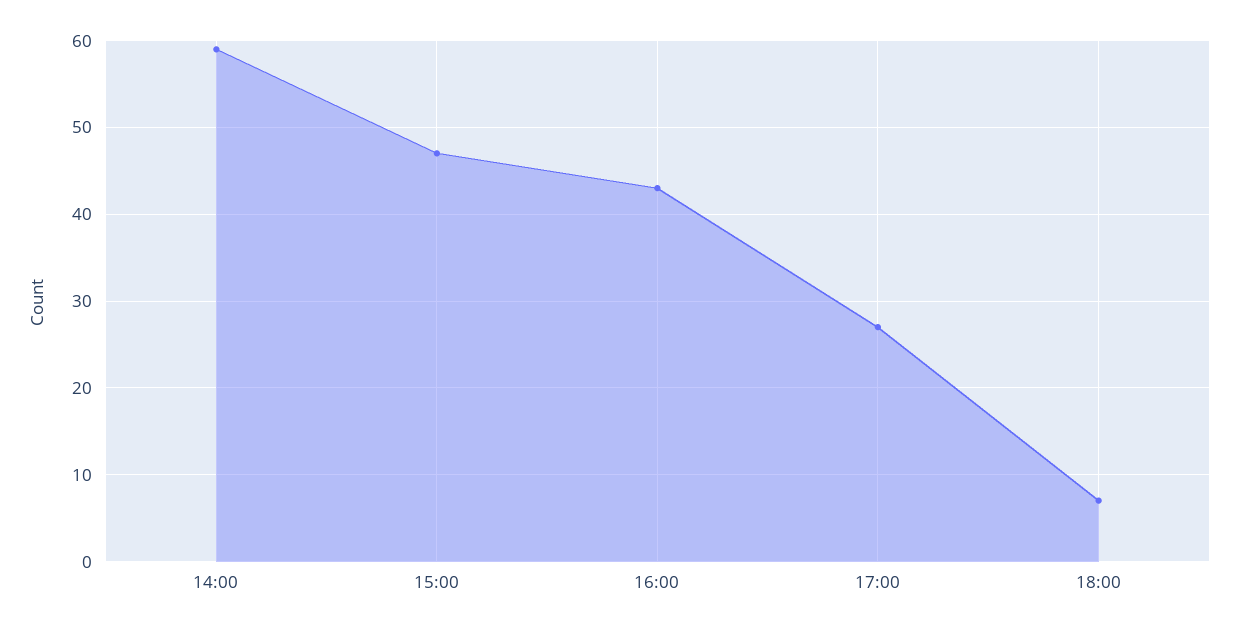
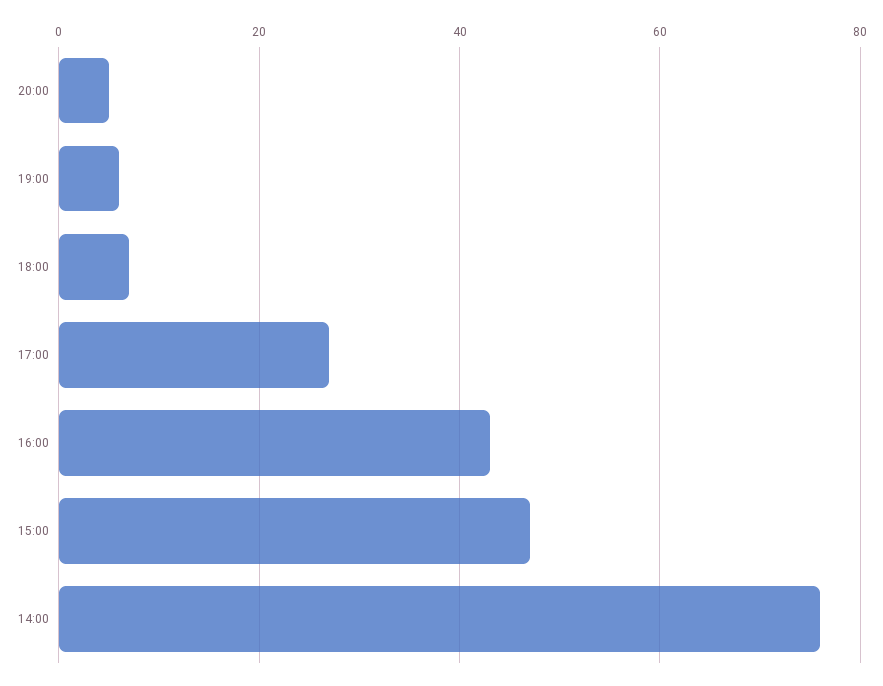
14:00: 59 -> 75
20:00: none -> 5
19:00: none -> 5

